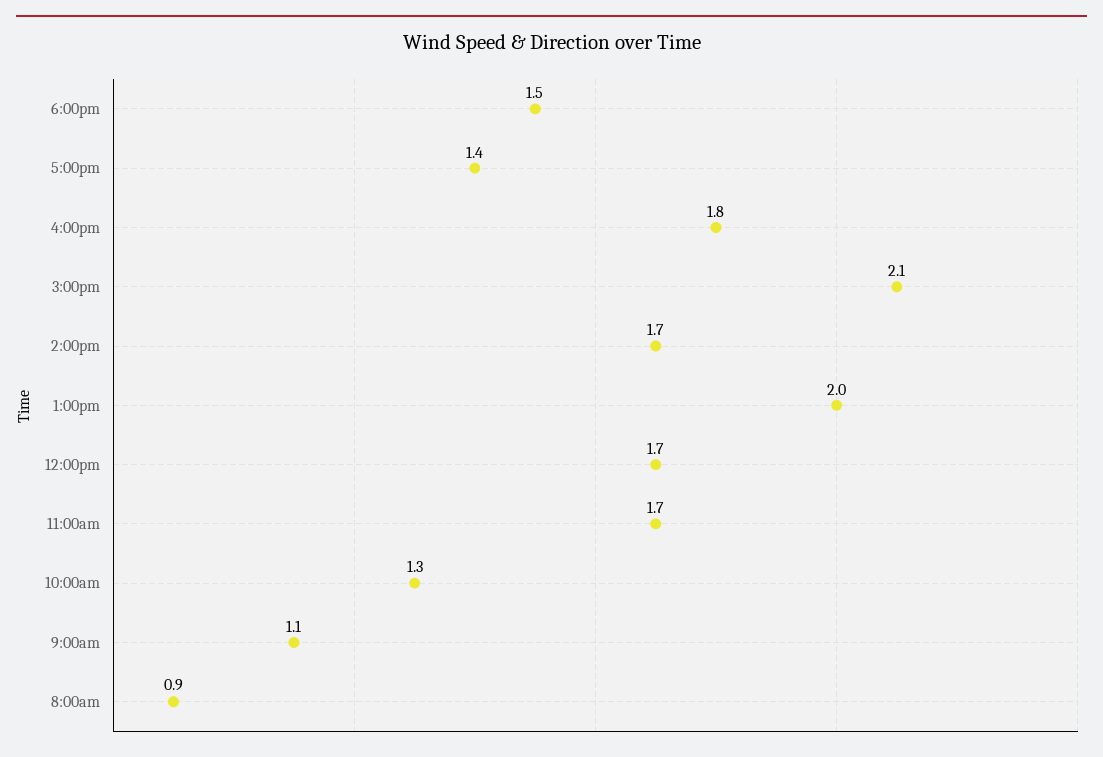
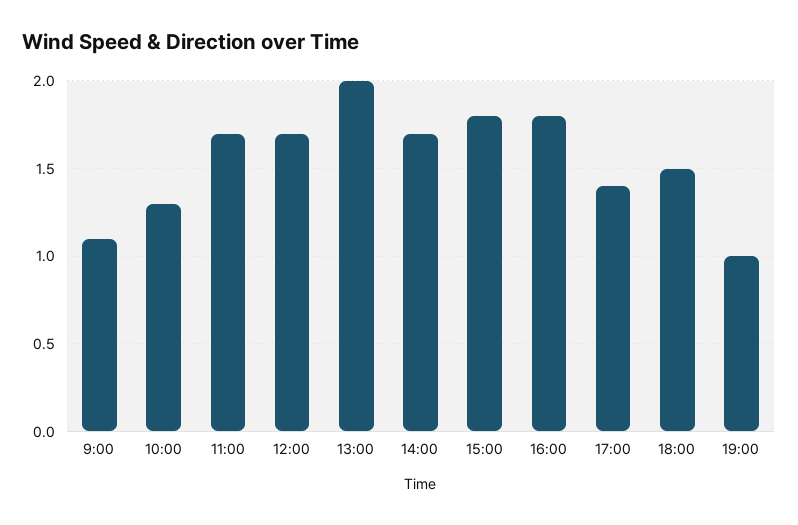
3:00pm: 2.1 -> 1.8
8:00am: 0.9 -> none
19:00: none -> 1

